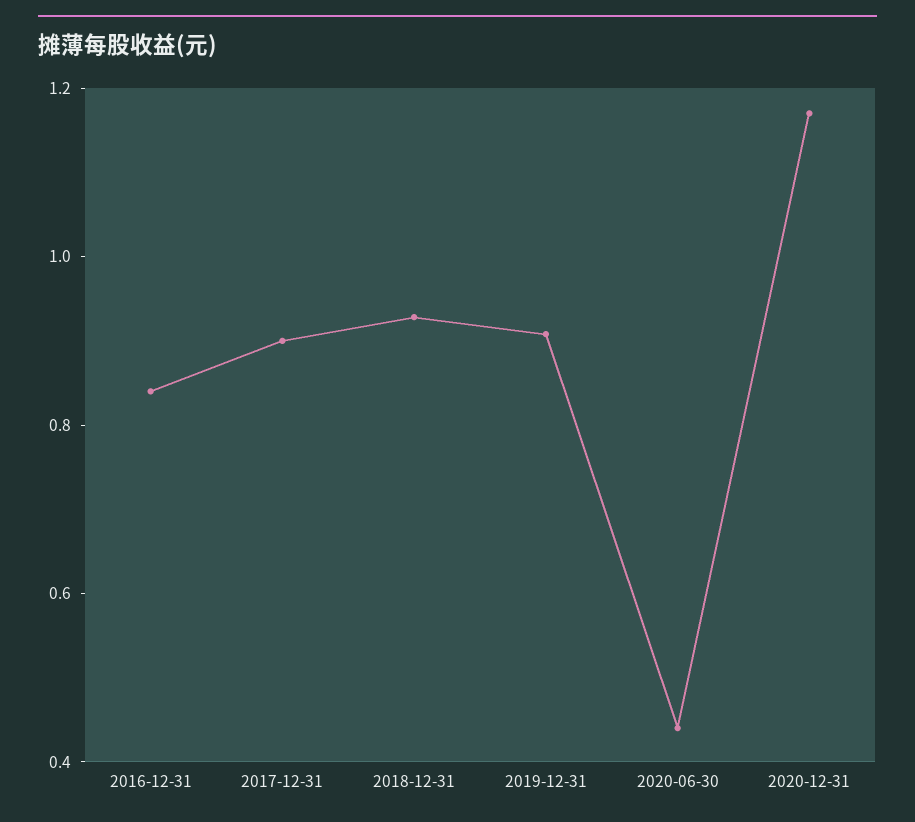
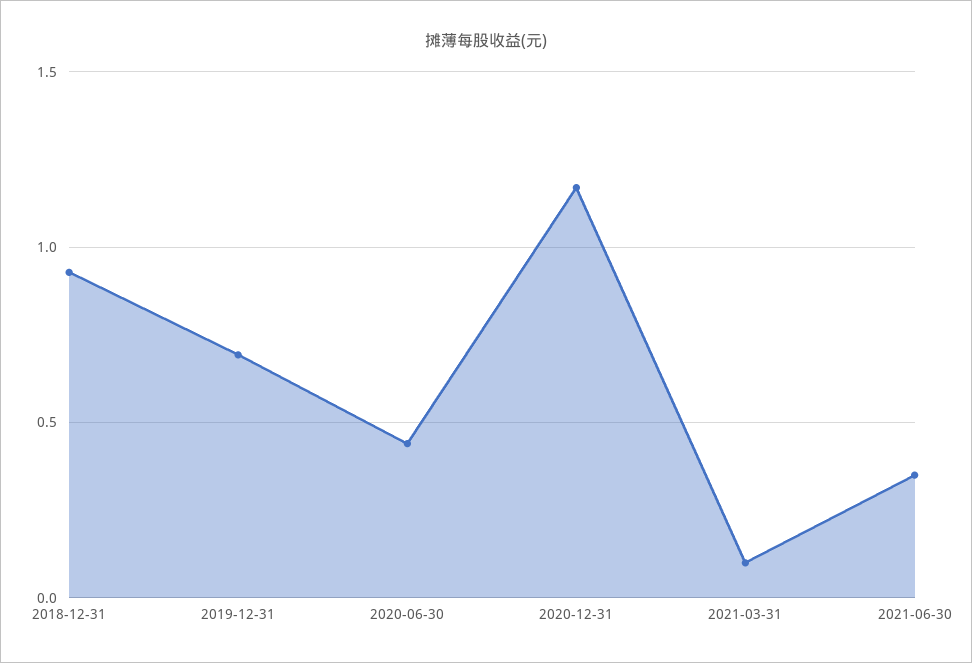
2016-12-31: 0.85 -> none
2017-12-31: 0.9 -> none
2019-12-31: 0.9 -> 0.7
2021-03-31: none -> 0.1
2021-06-30: none -> 0.35

